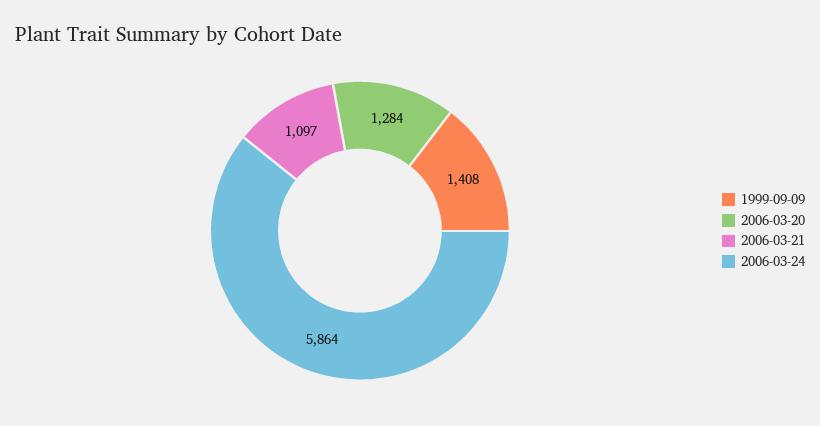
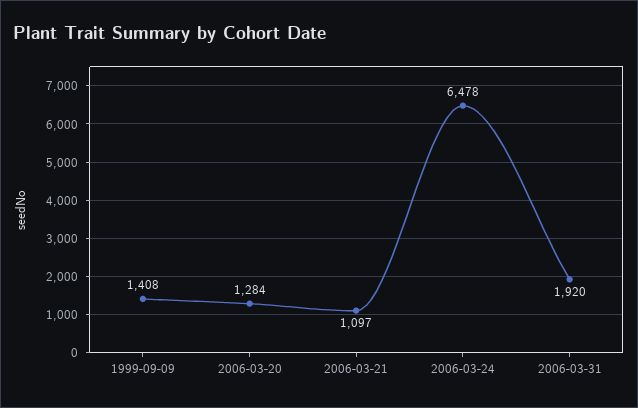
2006-03-24: 5864 -> 6478
2006-03-31: none -> 1920

